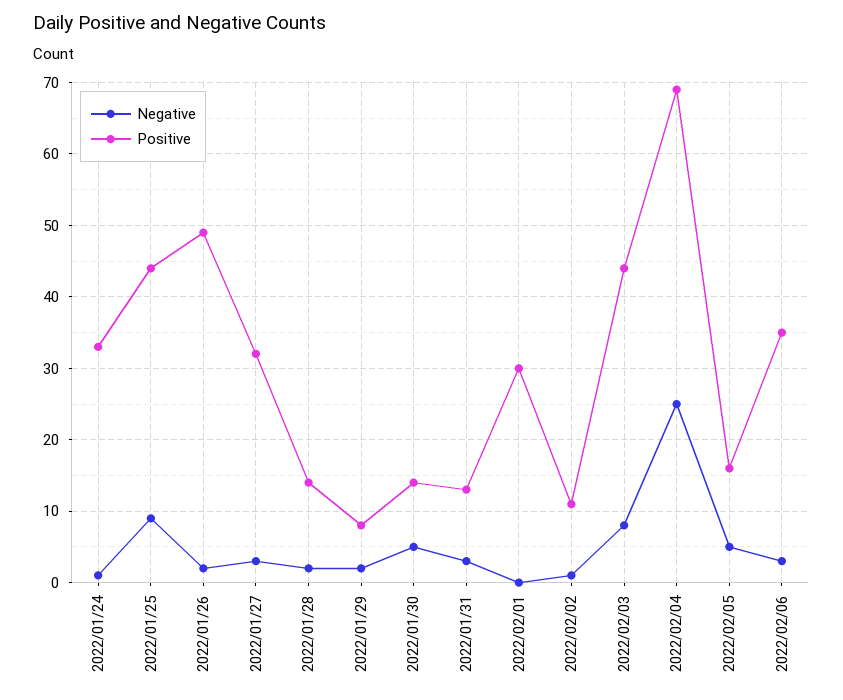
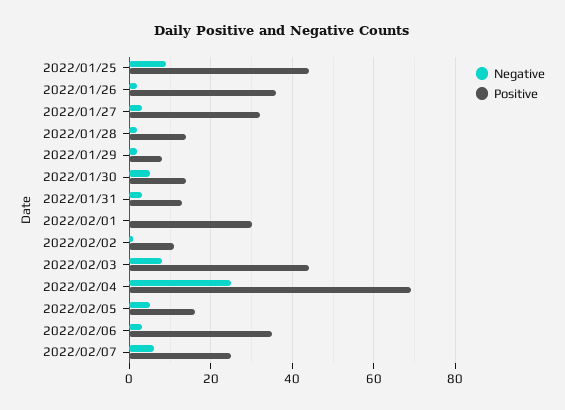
Negative, 2022/01/24: 1 -> none
Positive, 2022/01/24: 33 -> none
Positive, 2022/01/26: 49 -> 35
Negative, 2022/02/07: none -> 5
Positive, 2022/02/07: none -> 25

